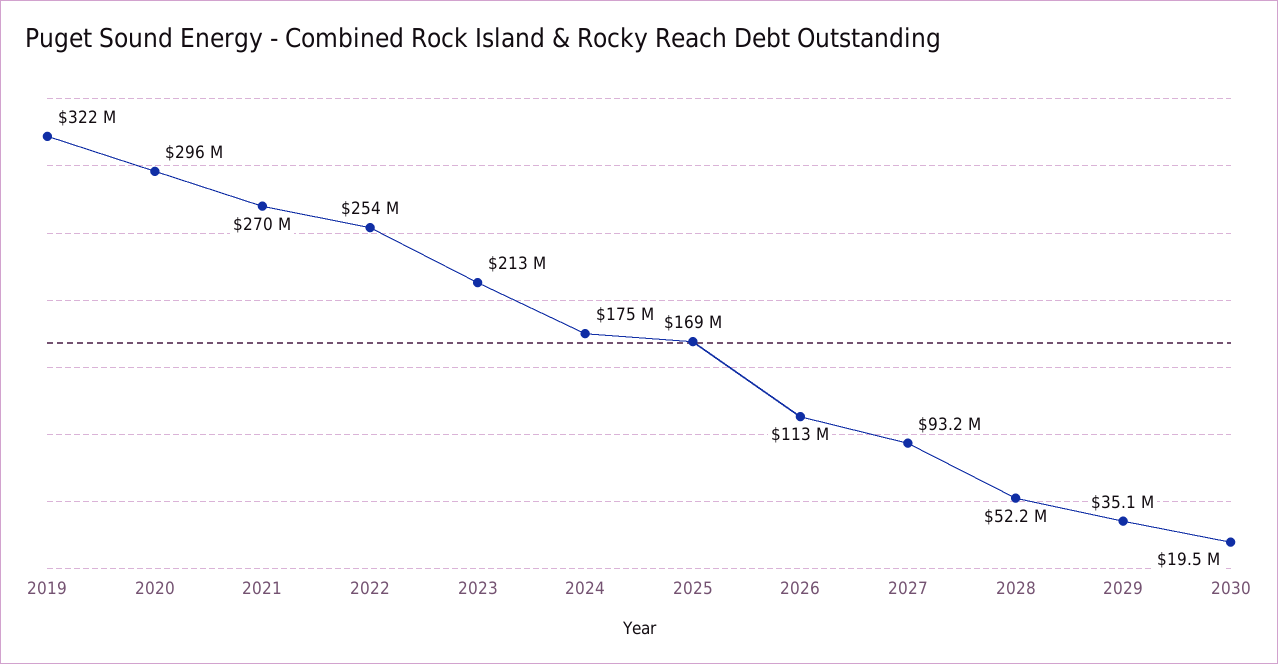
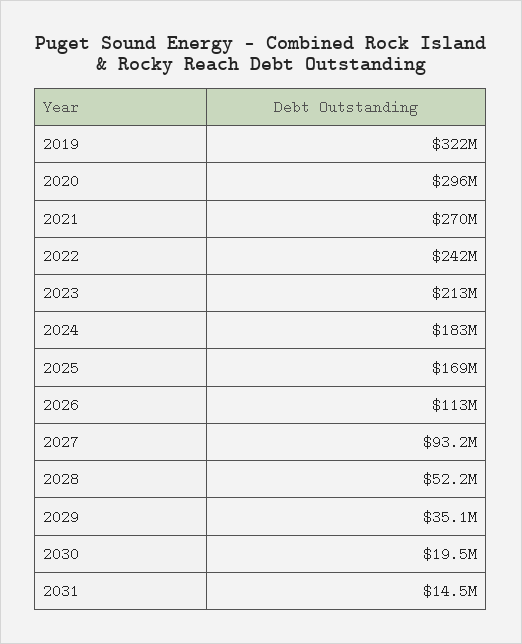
2022: 254000000 -> 242000000
2024: 175000000 -> 183000000
2031: none -> 14500000

